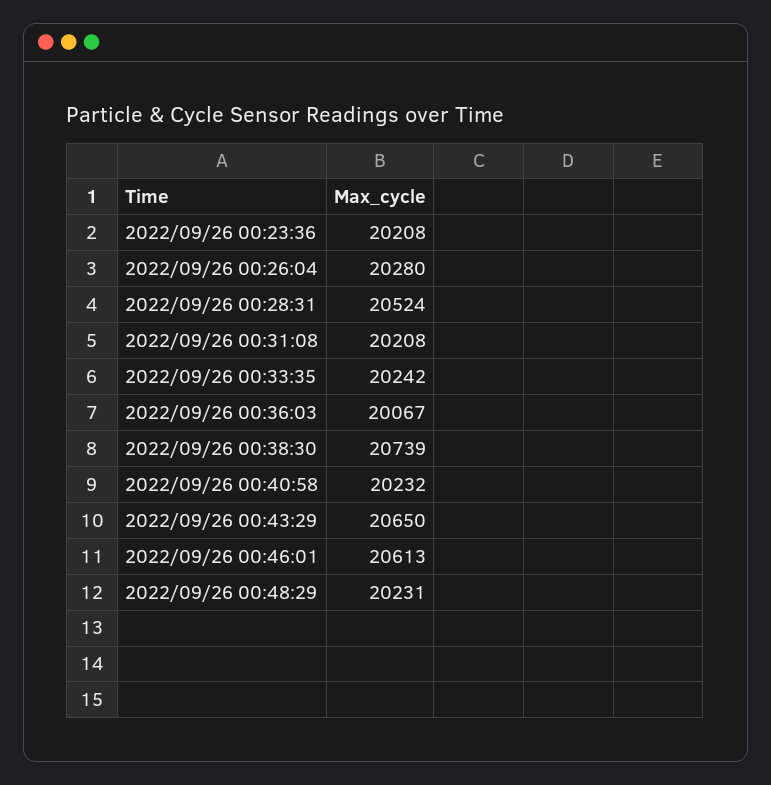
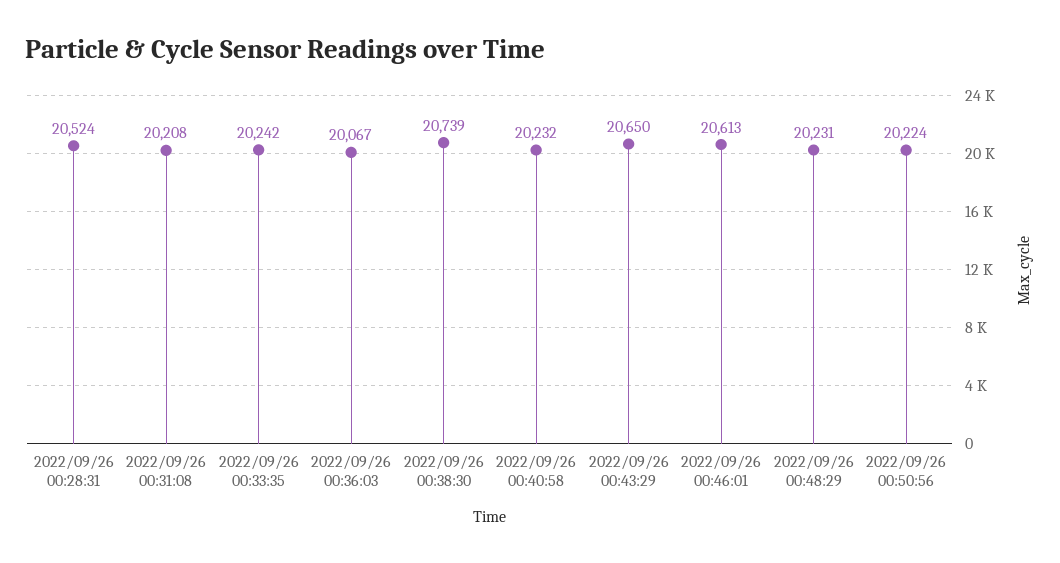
2022/09/26 00:23:36: 20208 -> none
2022/09/26 00:26:04: 20280 -> none
2022/09/26 00:50:56: none -> 20224

